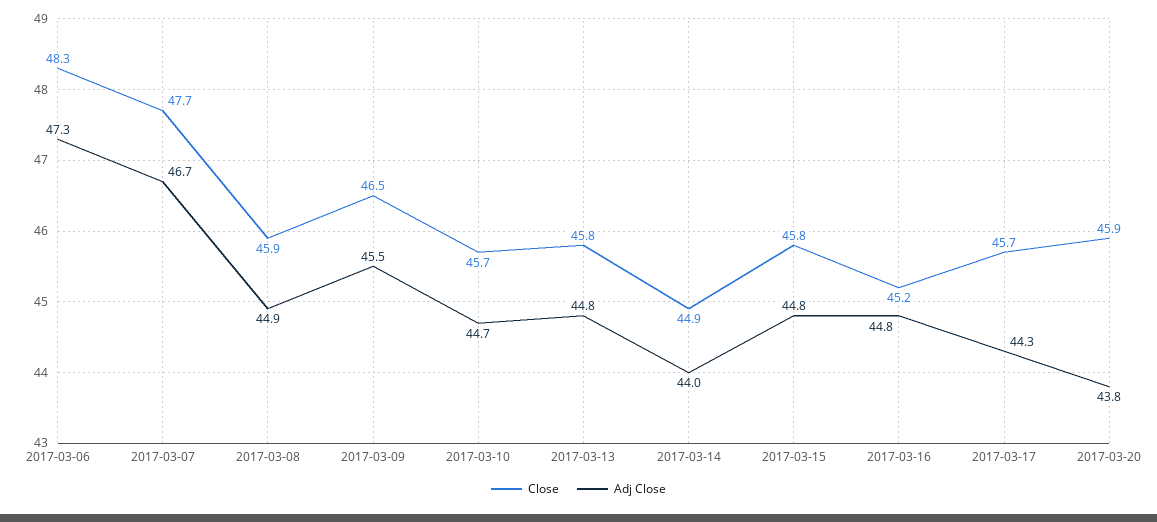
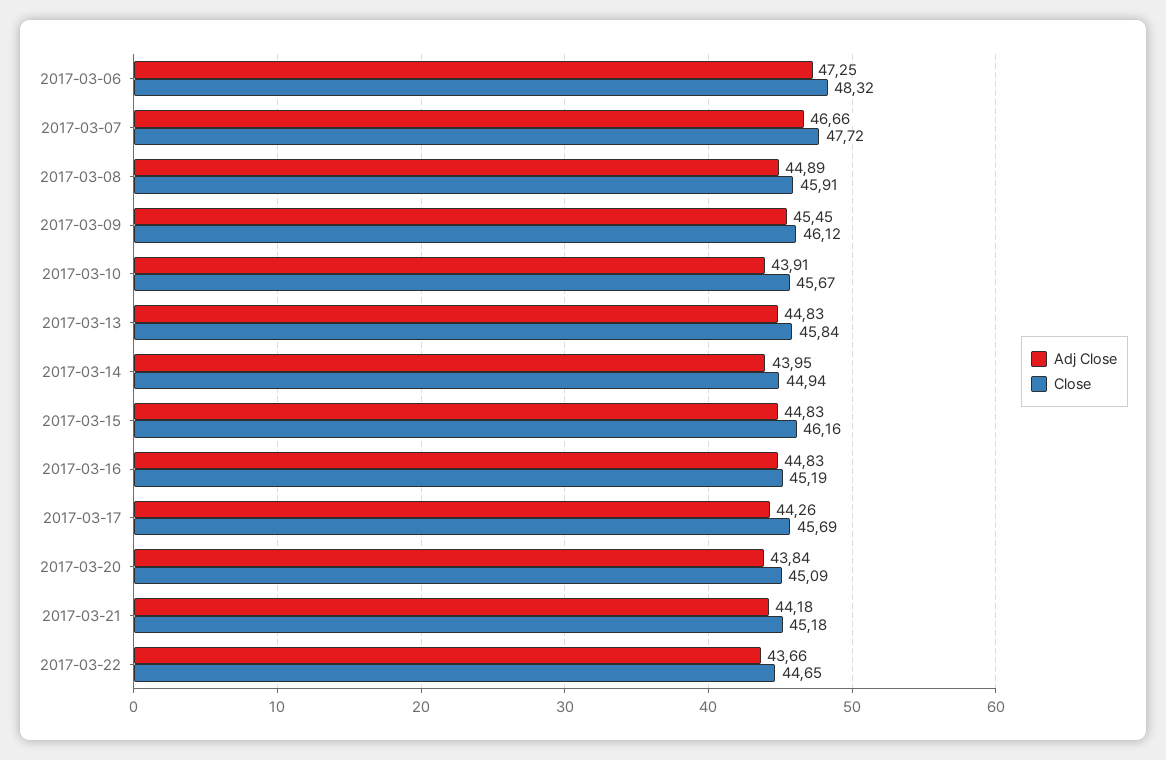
Close, 2017-03-09: 46.5 -> 46.12
Adj Close, 2017-03-10: 44.7 -> 43.91
Close, 2017-03-15: 45.8 -> 46.16
Close, 2017-03-20: 45.9 -> 45.09
Adj Close, 2017-03-21: none -> 44.18
Close, 2017-03-21: none -> 45.18
Adj Close, 2017-03-22: none -> 43.66
Close, 2017-03-22: none -> 44.65

